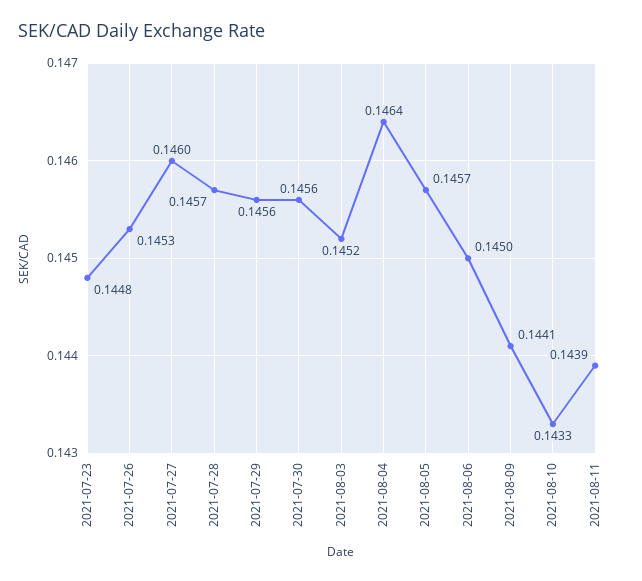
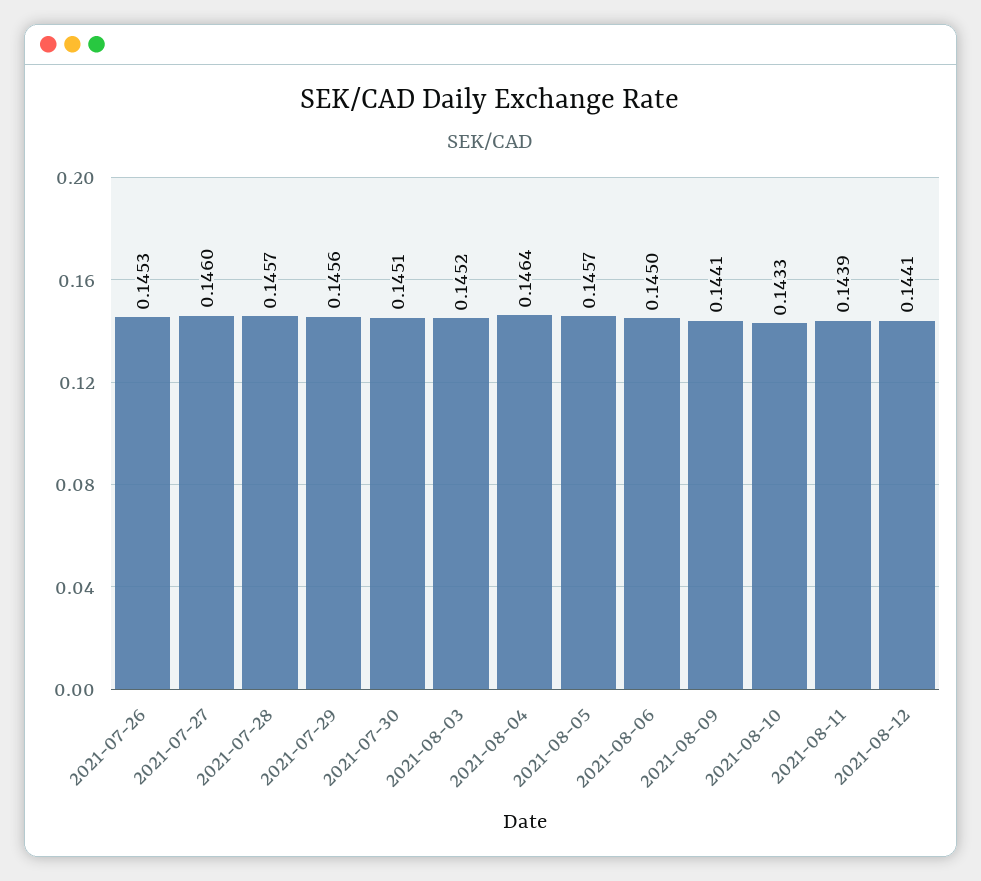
2021-07-23: 0.1448 -> none
2021-07-30: 0.1456 -> 0.1451
2021-08-12: none -> 0.1441

